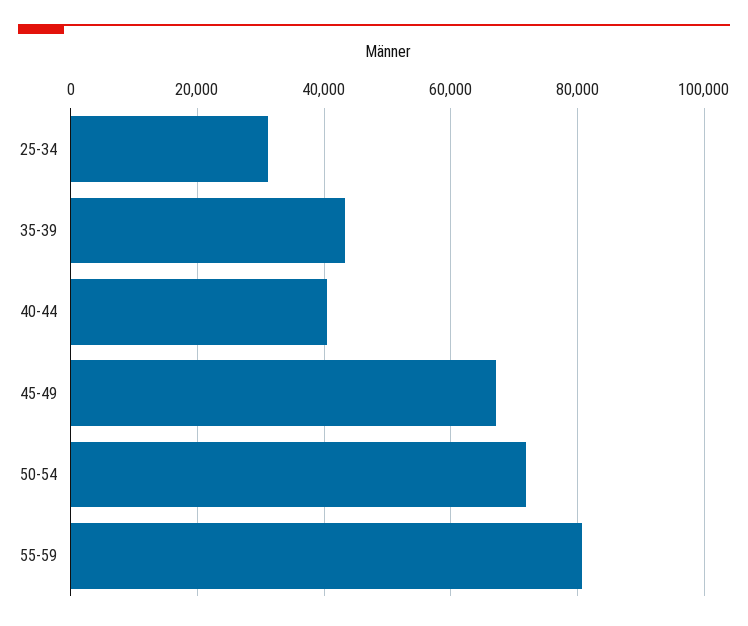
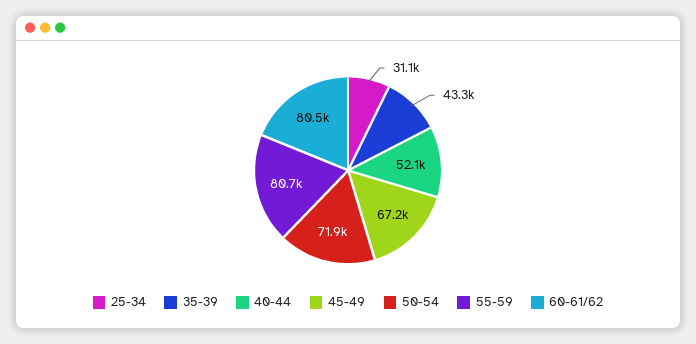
40-44: 40000 -> 52100
60-61/62: none -> 80500

